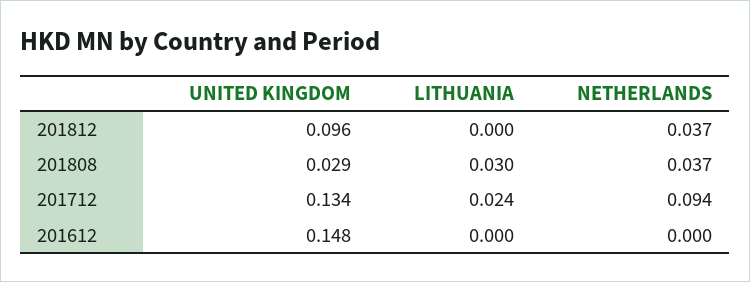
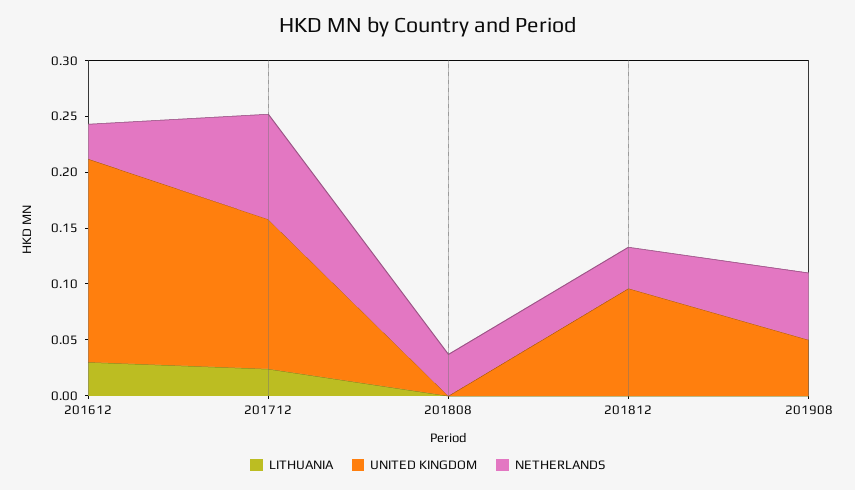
UNITED KINGDOM, 201808: 0.029 -> 0
LITHUANIA, 201808: 0.03 -> 0
UNITED KINGDOM, 201612: 0.148 -> 0.18
LITHUANIA, 201612: 0 -> 0.03
NETHERLANDS, 201612: 0 -> 0.03
LITHUANIA, 201908: none -> 0
UNITED KINGDOM, 201908: none -> 0.05
NETHERLANDS, 201908: none -> 0.06

